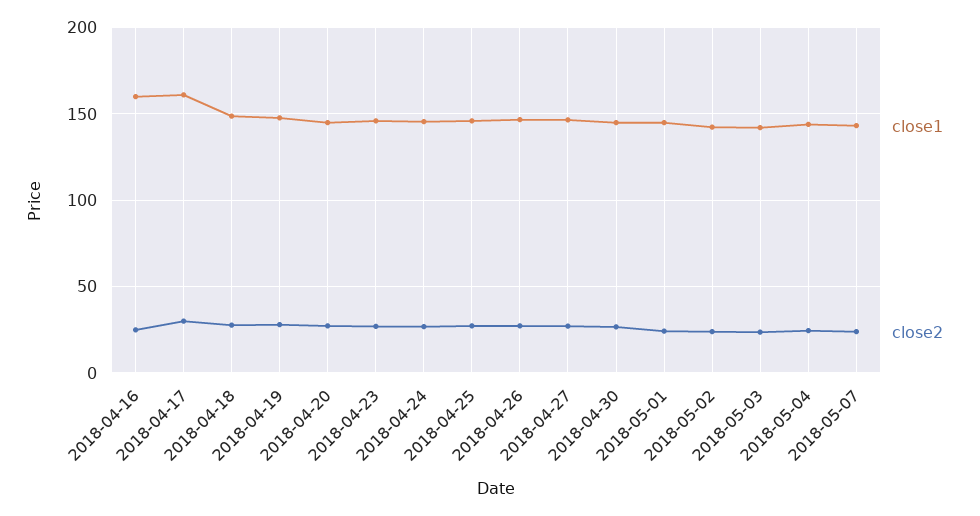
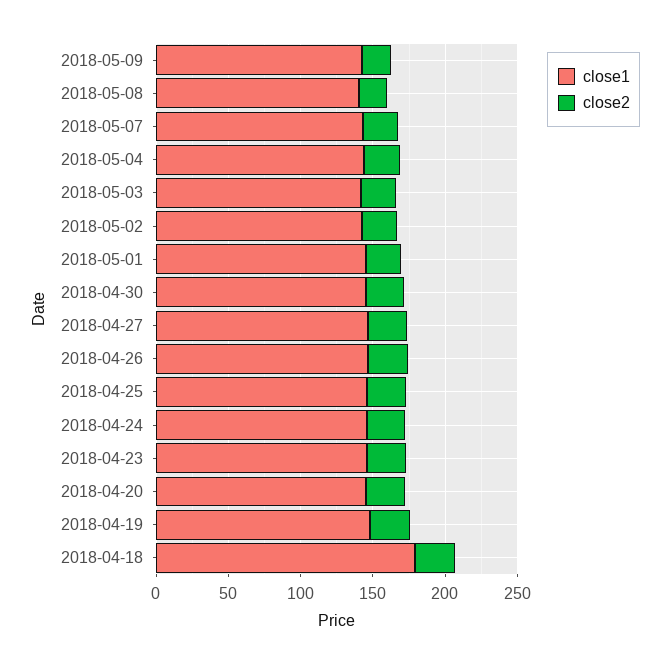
close1, 2018-04-16: 160 -> none
close2, 2018-04-16: 25 -> none
close1, 2018-04-17: 160 -> none
close2, 2018-04-17: 30 -> none
close1, 2018-04-18: 150 -> 180
close1, 2018-05-09: none -> 140
close2, 2018-05-09: none -> 20
close1, 2018-05-08: none -> 140
close2, 2018-05-08: none -> 20

